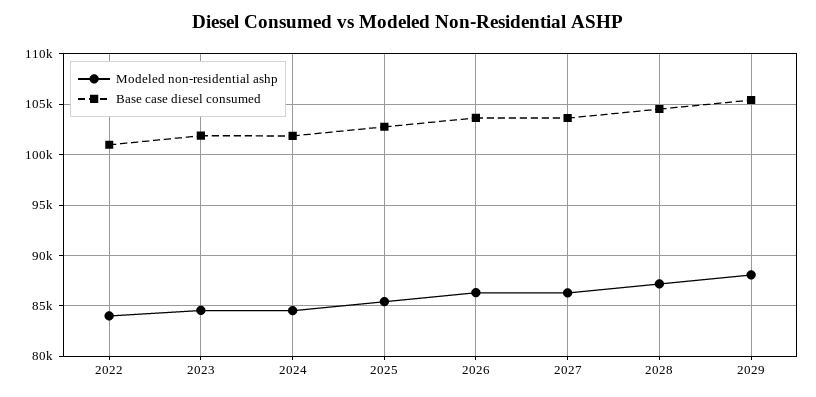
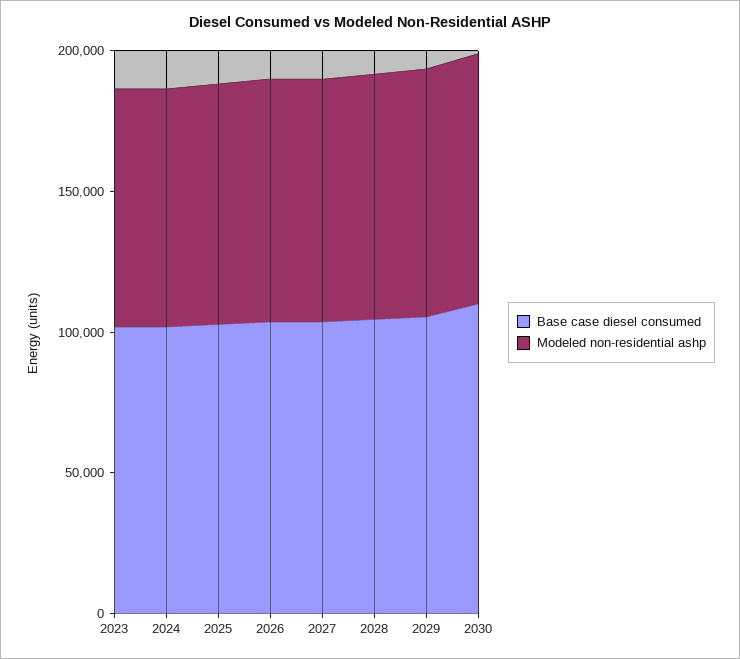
Modeled non-residential ashp, 2022: 84000 -> none
Base case diesel consumed, 2022: 101000 -> none
Base case diesel consumed, 2030: none -> 110000
Modeled non-residential ashp, 2030: none -> 90000

